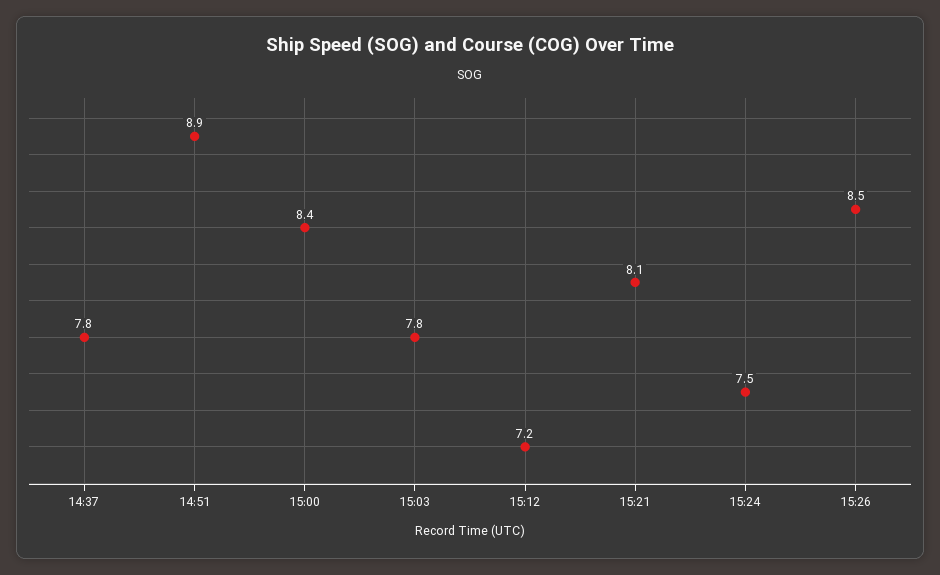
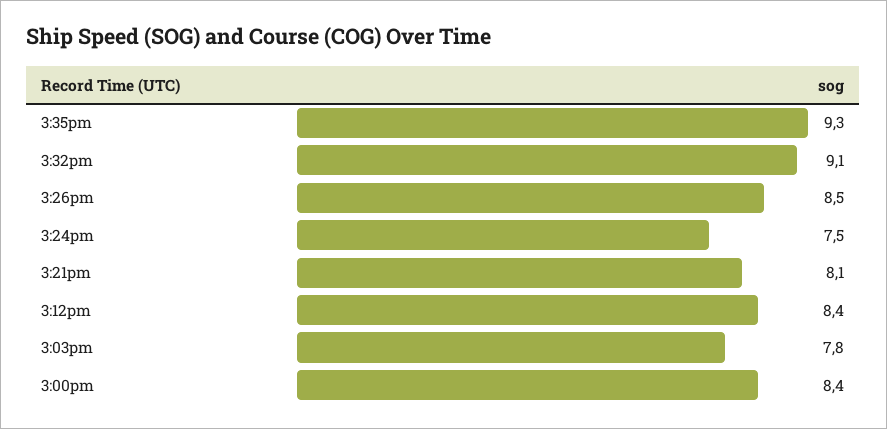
14:37: 7.8 -> none
14:51: 8.9 -> none
15:12: 7.2 -> 8.4
3:35pm: none -> 9.3
3:32pm: none -> 9.1

